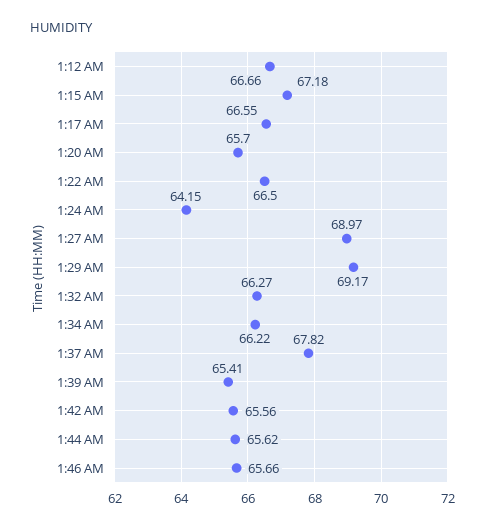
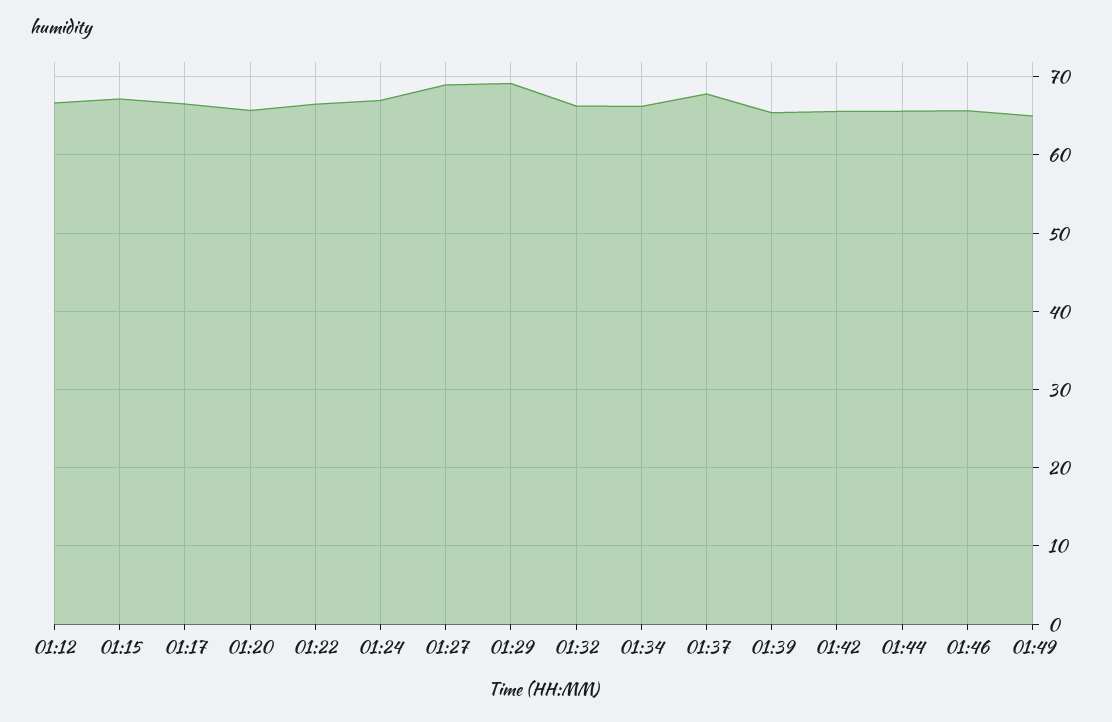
1:24 AM: 64.15 -> 67
01:49: none -> 65

